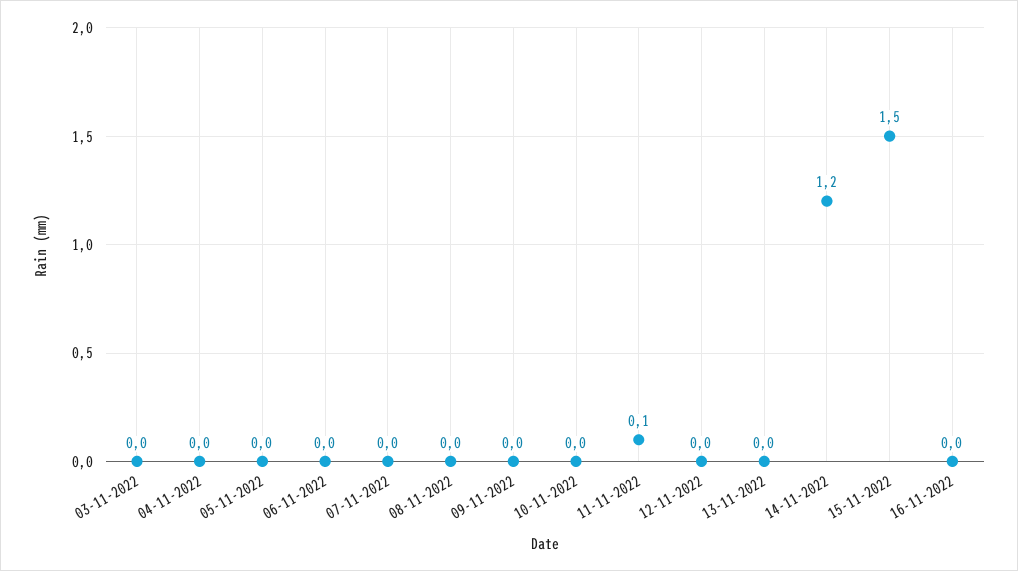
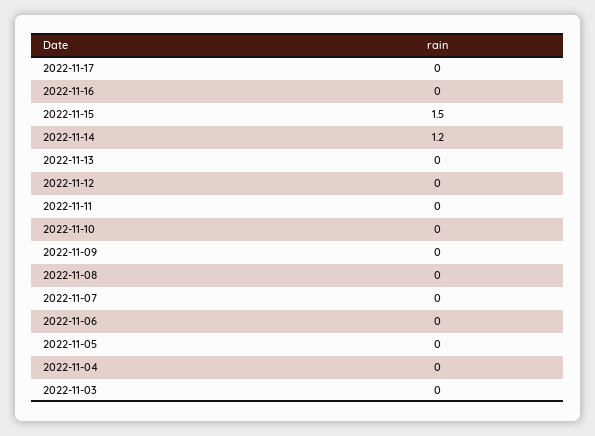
11-11-2022: 0.1 -> 0
2022-11-17: none -> 0

